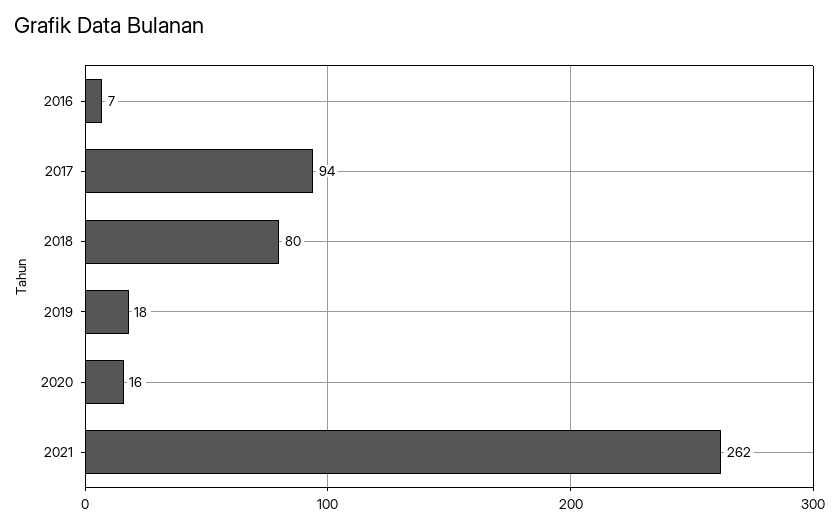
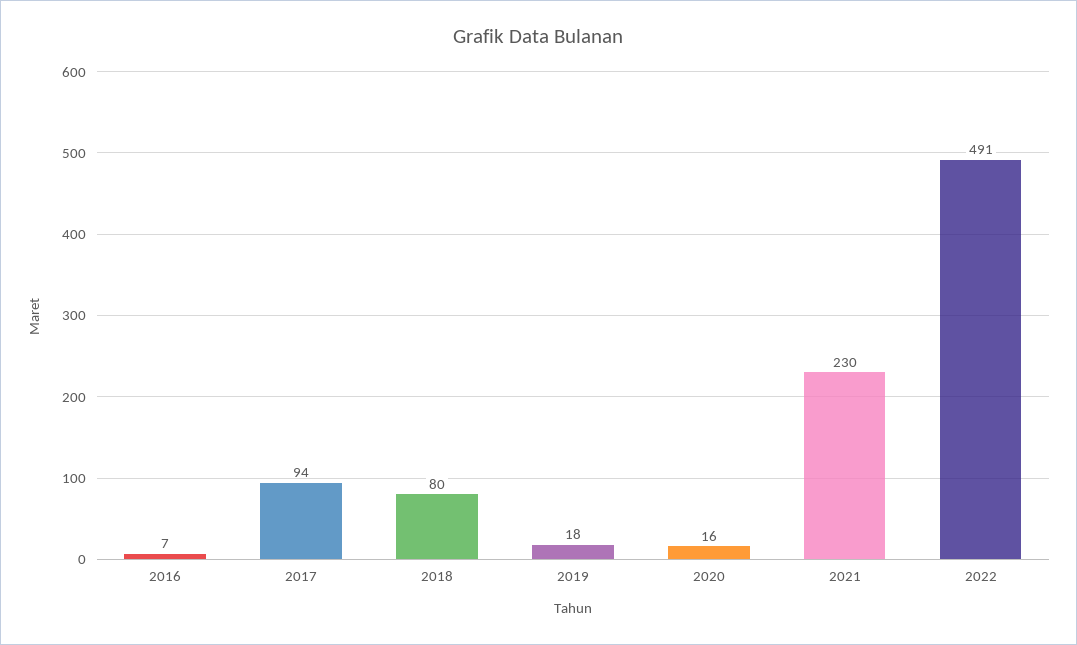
2021: 262 -> 230
2022: none -> 491

